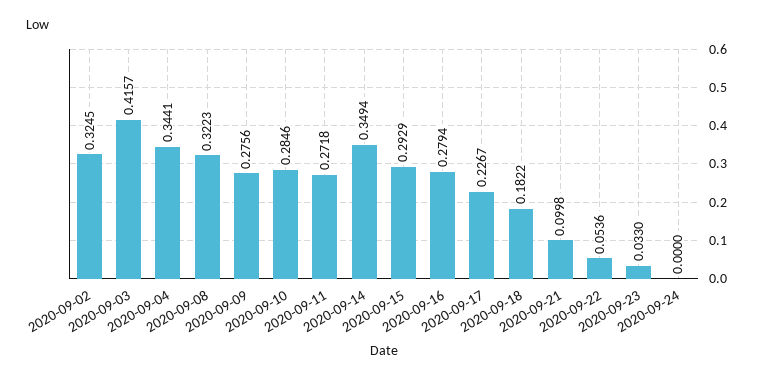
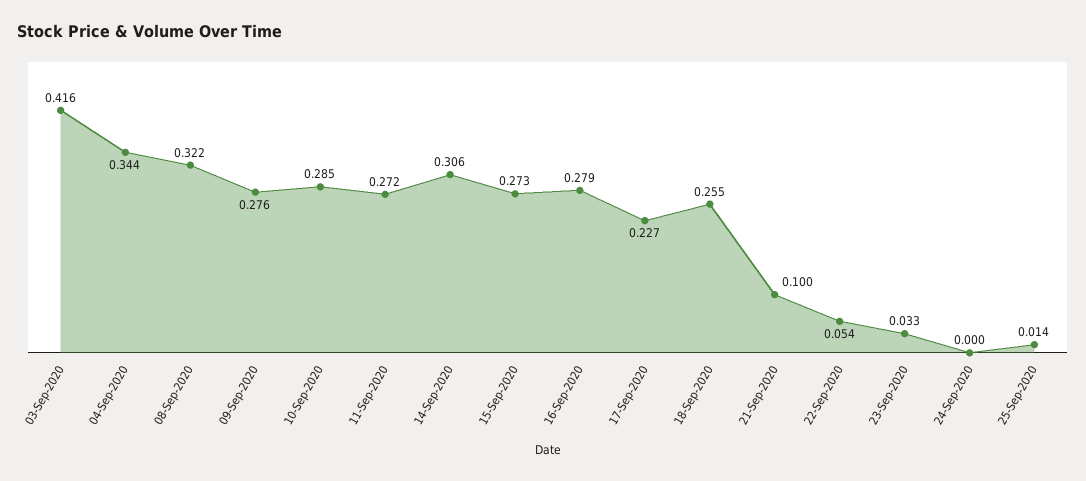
2020-09-02: 0.3245 -> none
2020-09-14: 0.3494 -> 0.306
2020-09-15: 0.2929 -> 0.273
2020-09-18: 0.1822 -> 0.255
25-Sep-2020: none -> 0.014

